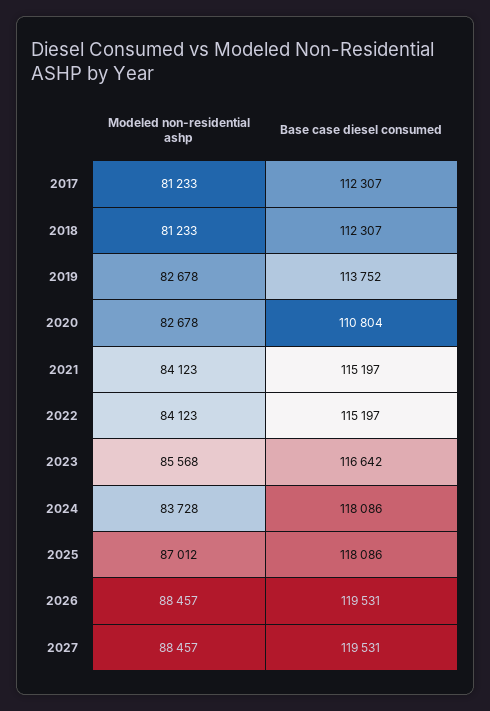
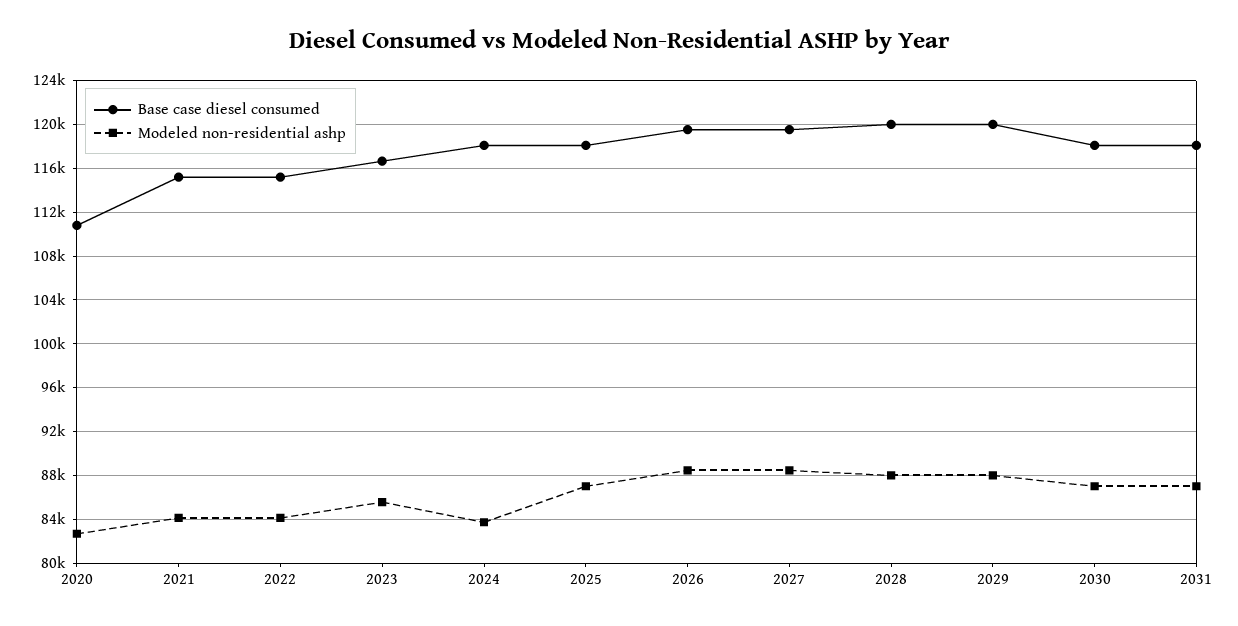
Modeled non-residential ashp, 2017: 81233 -> none
Base case diesel consumed, 2017: 112307 -> none
Modeled non-residential ashp, 2018: 81233 -> none
Base case diesel consumed, 2018: 112307 -> none
Modeled non-residential ashp, 2019: 82678 -> none
Base case diesel consumed, 2019: 113752 -> none
Base case diesel consumed, 2028: none -> 120000
Modeled non-residential ashp, 2028: none -> 88000
Base case diesel consumed, 2029: none -> 120000
Modeled non-residential ashp, 2029: none -> 88000
Base case diesel consumed, 2030: none -> 118000
Modeled non-residential ashp, 2030: none -> 87000
Base case diesel consumed, 2031: none -> 118000
Modeled non-residential ashp, 2031: none -> 87000

